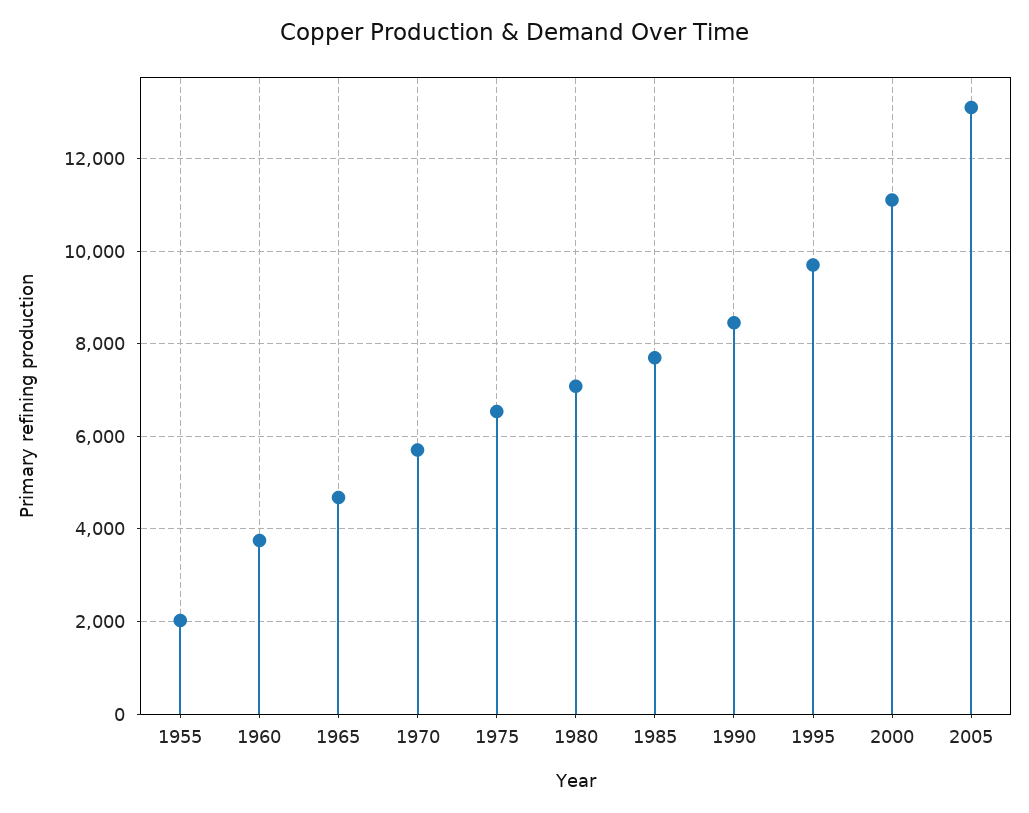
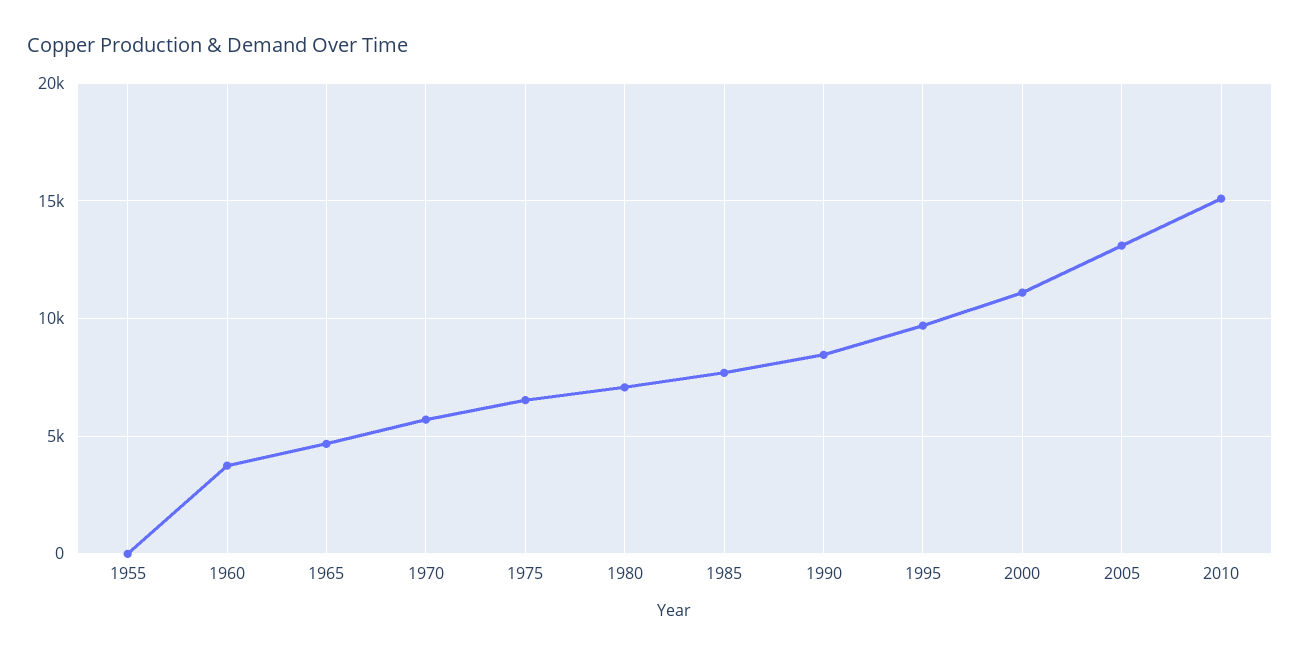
1955: 2000 -> 0
2010: none -> 15000

